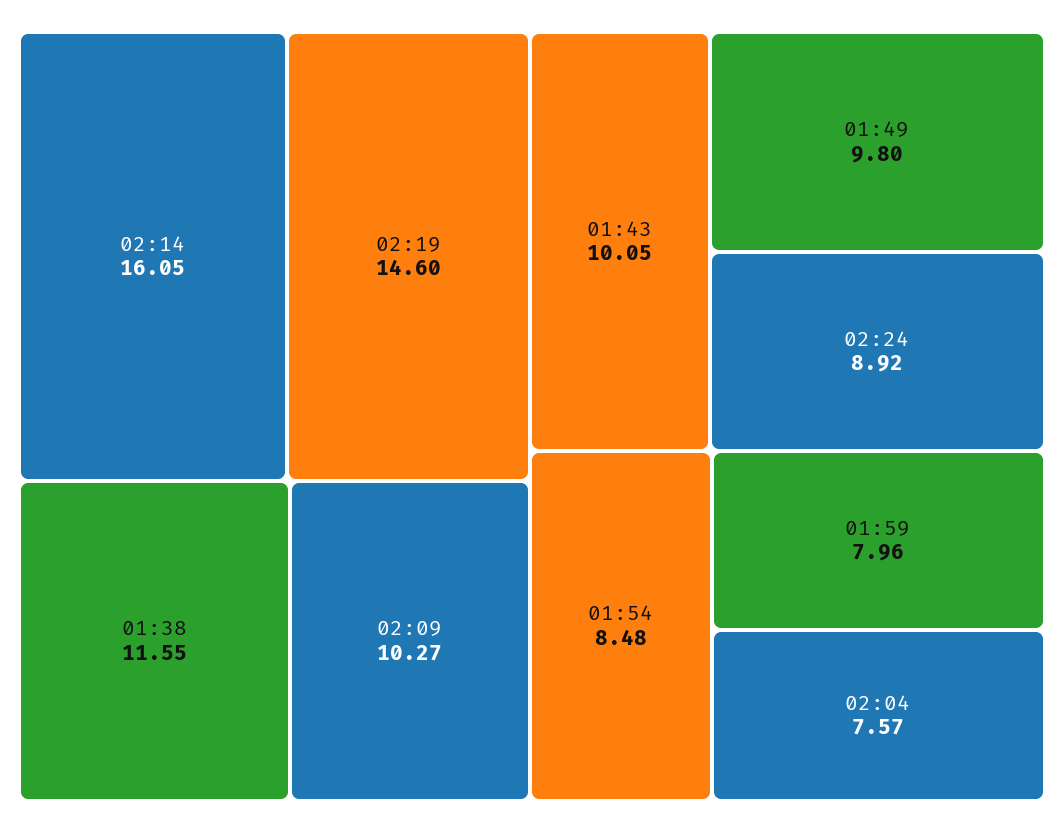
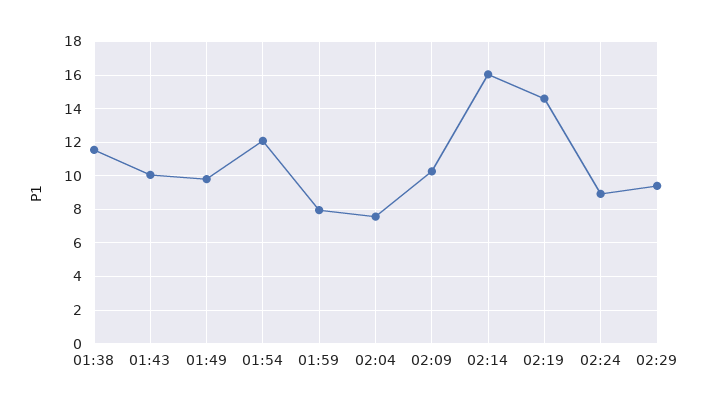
01:54: 8.48 -> 12
02:29: none -> 9.5

